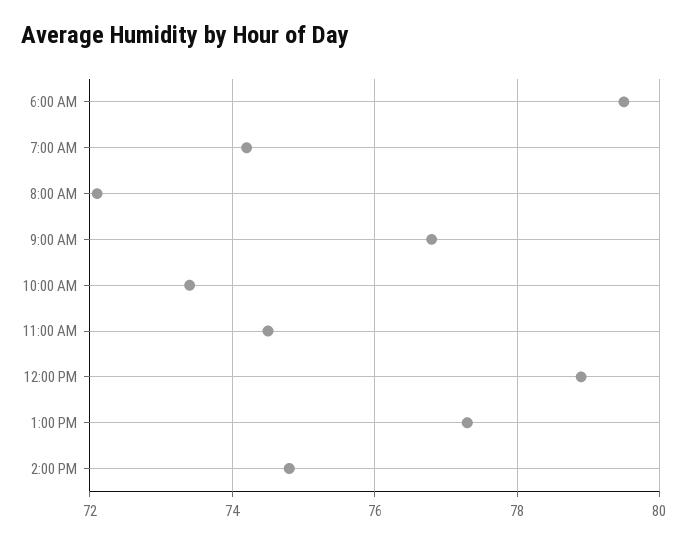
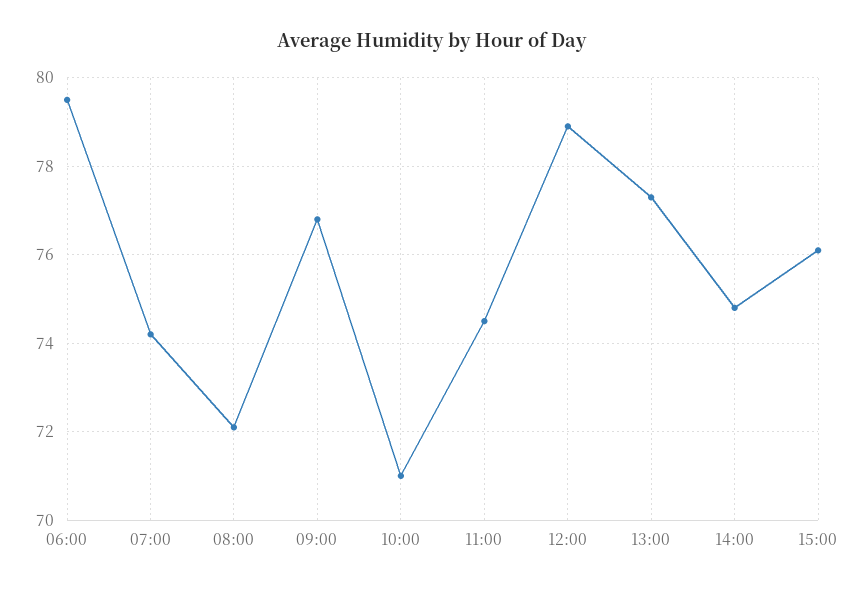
10:00 AM: 73.5 -> 71
15:00: none -> 76

